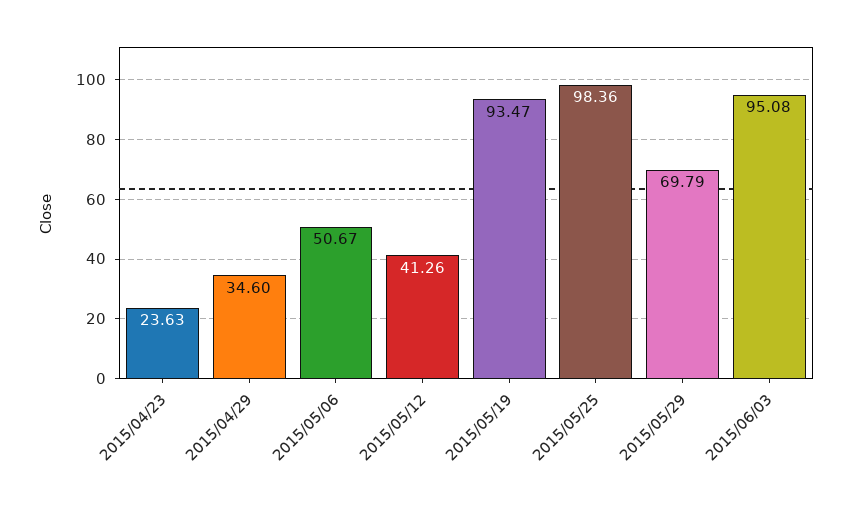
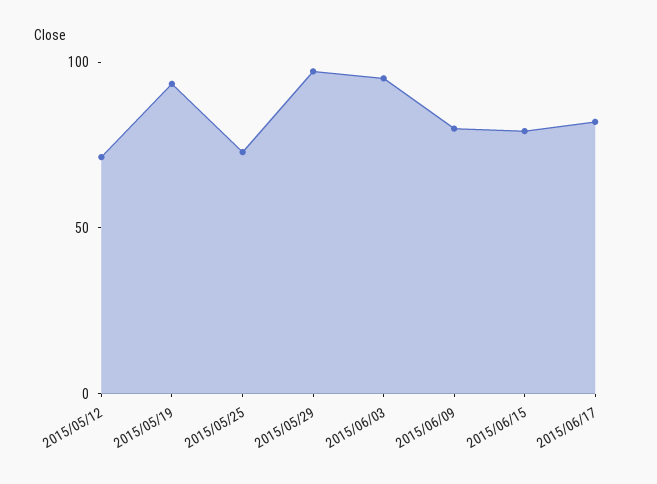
2015/04/23: 23.63 -> none
2015/04/29: 34.6 -> none
2015/05/06: 50.67 -> none
2015/05/12: 41.26 -> 70
2015/05/25: 98.36 -> 70
2015/05/29: 69.79 -> 100
2015/06/09: none -> 80
2015/06/15: none -> 80
2015/06/17: none -> 80

